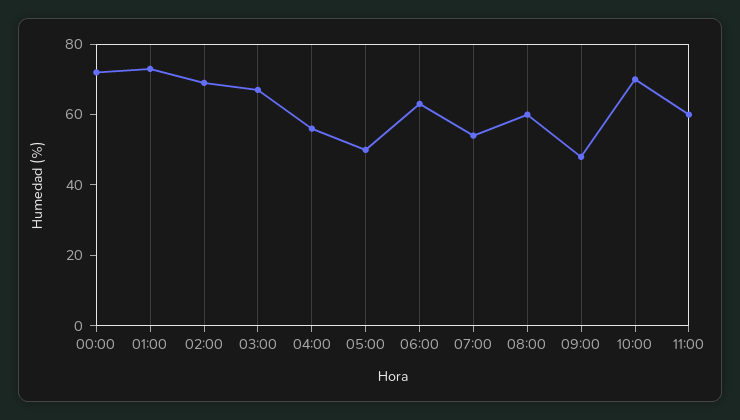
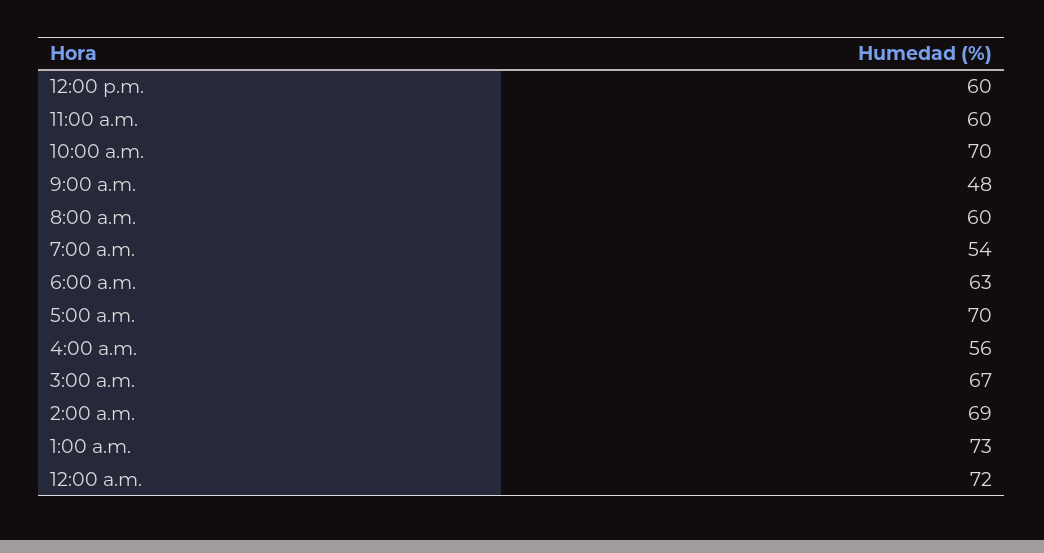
05:00: 50 -> 70
12:00 p.m.: none -> 60

